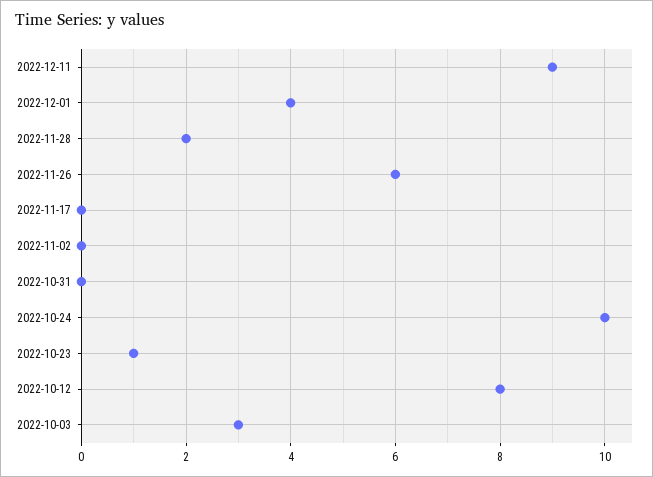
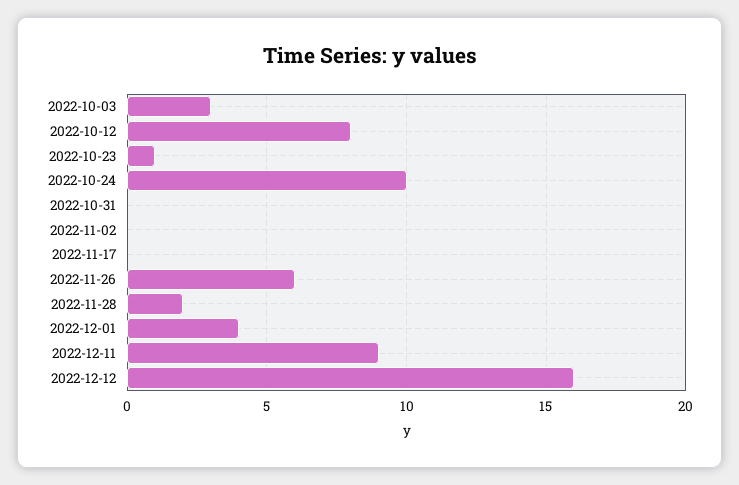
2022-12-12: none -> 16

